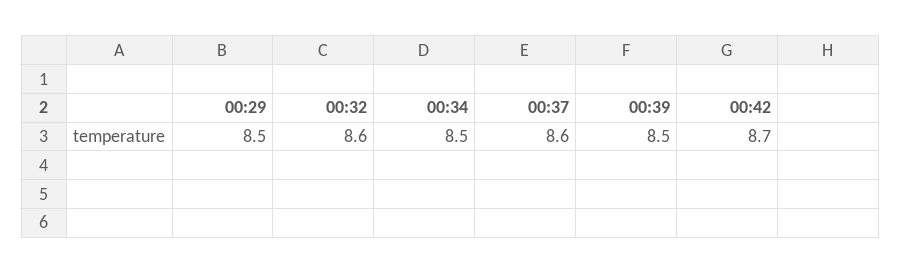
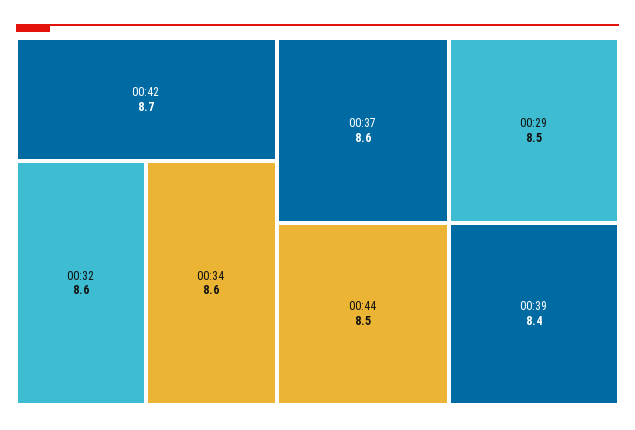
00:34: 8.5 -> 8.6
00:39: 8.5 -> 8.4
00:44: none -> 8.5

